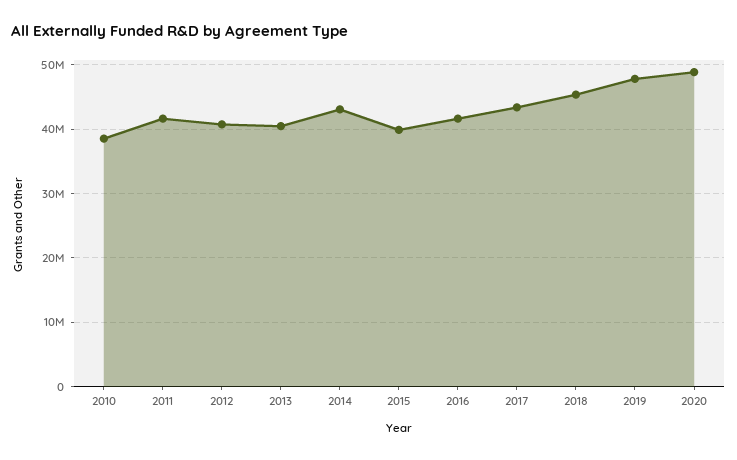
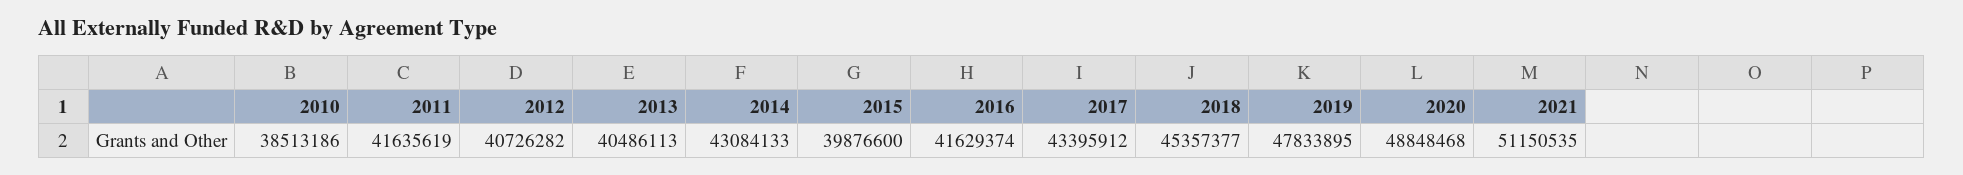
2021: none -> 51150535

